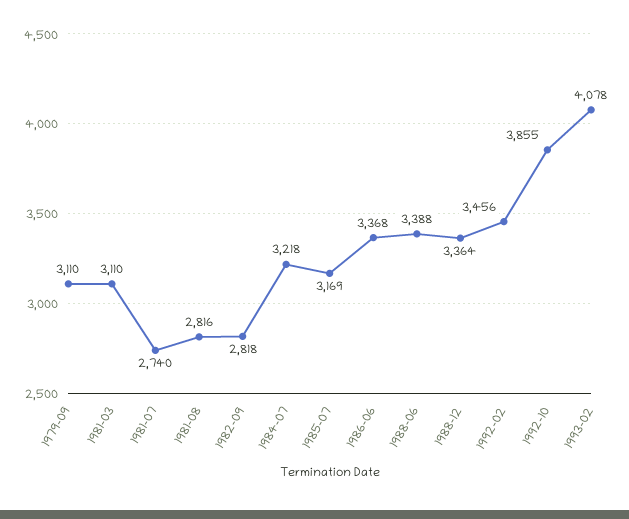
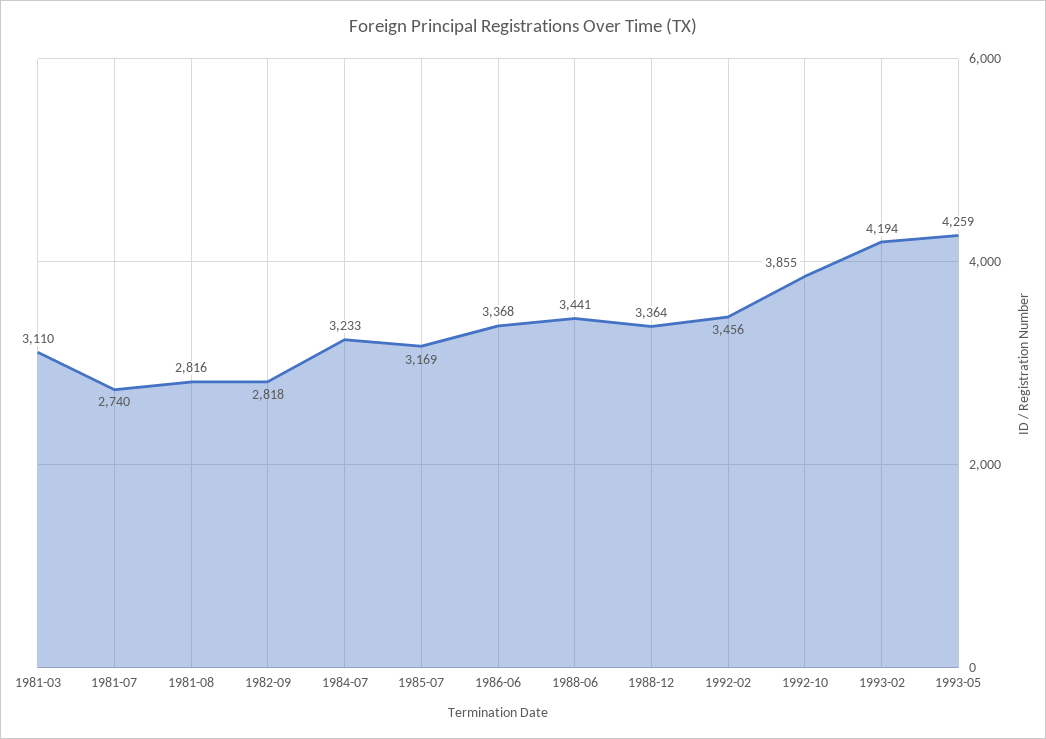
1979-09: 3110 -> none
1984-07: 3218 -> 3233
1988-06: 3388 -> 3441
1993-02: 4078 -> 4194
1993-05: none -> 4259

